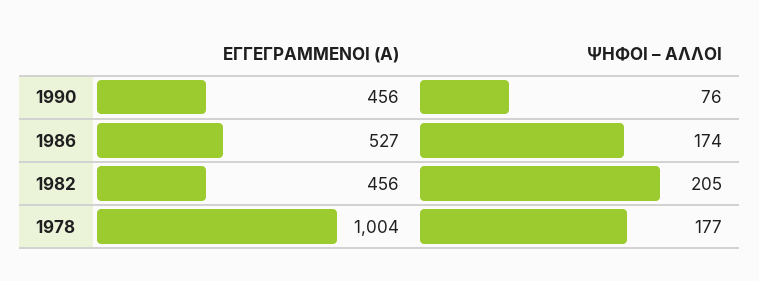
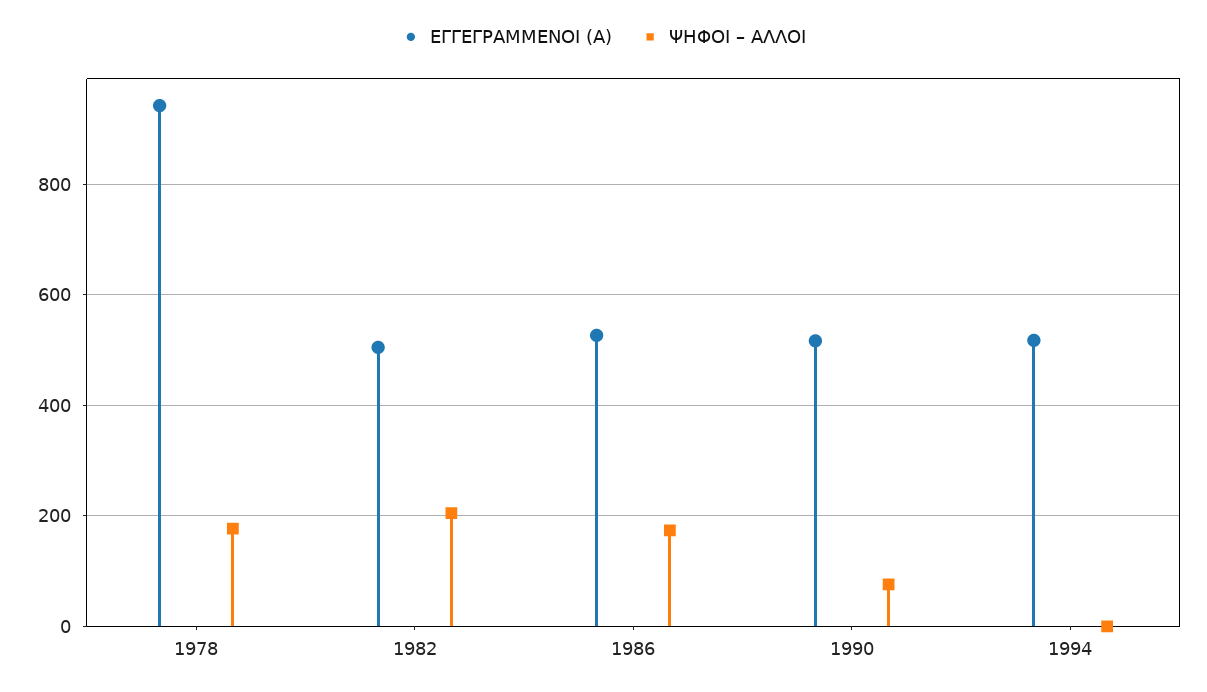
ΕΓΓΕΓΡΑΜΜΕΝΟΙ (Α), 1990: 456 -> 520
ΕΓΓΕΓΡΑΜΜΕΝΟΙ (Α), 1982: 456 -> 500
ΕΓΓΕΓΡΑΜΜΕΝΟΙ (Α), 1978: 1004 -> 940
ΕΓΓΕΓΡΑΜΜΕΝΟΙ (Α), 1994: none -> 520
ΨΗΦΟΙ – ΑΛΛΟΙ, 1994: none -> 0

